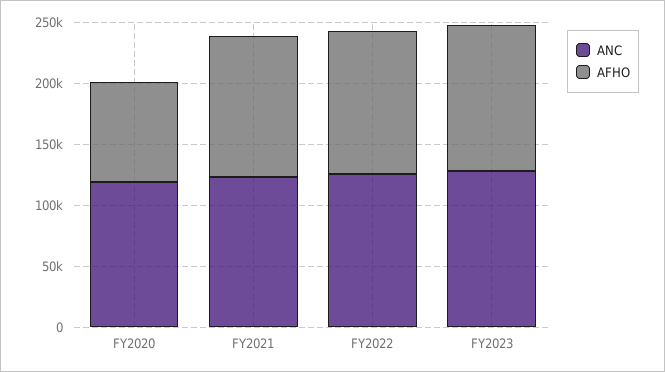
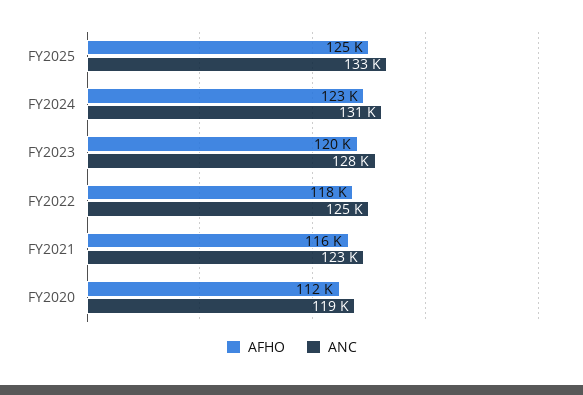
AFHO, FY2020: 80000 -> 112000
AFHO, FY2025: none -> 125000
ANC, FY2025: none -> 133000
AFHO, FY2024: none -> 123000
ANC, FY2024: none -> 131000

